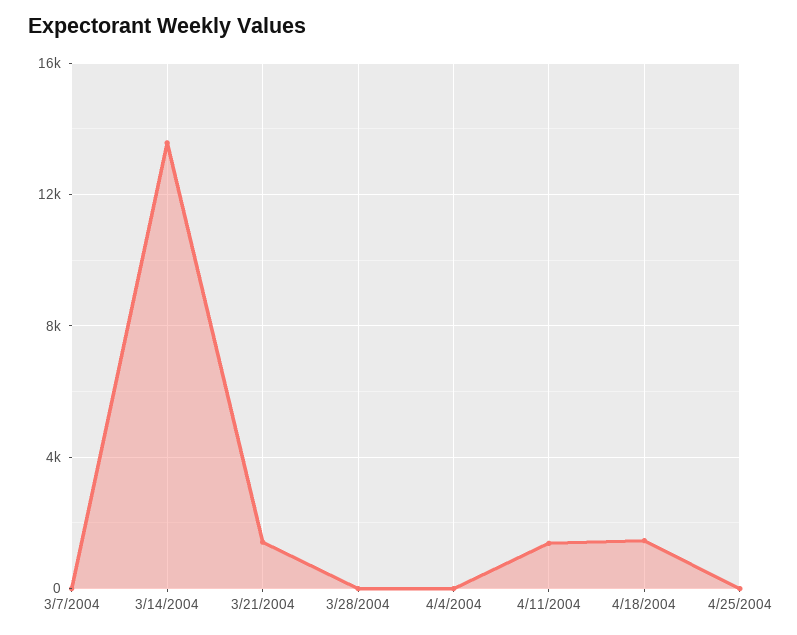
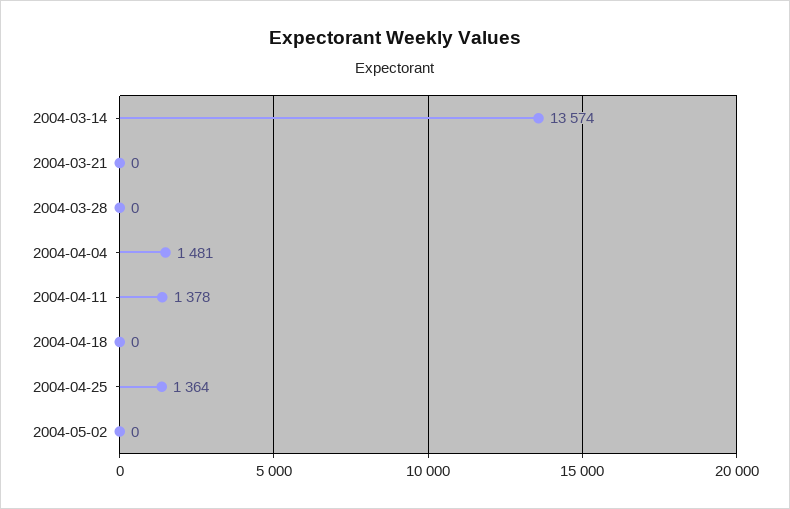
3/7/2004: 0 -> none
3/21/2004: 1500 -> 0
4/4/2004: 0 -> 1481
4/18/2004: 1500 -> 0
4/25/2004: 0 -> 1364
2004-05-02: none -> 0

